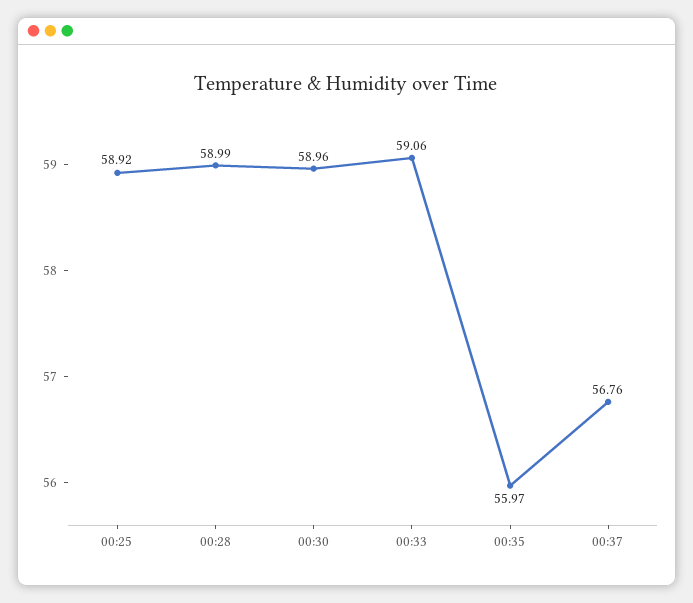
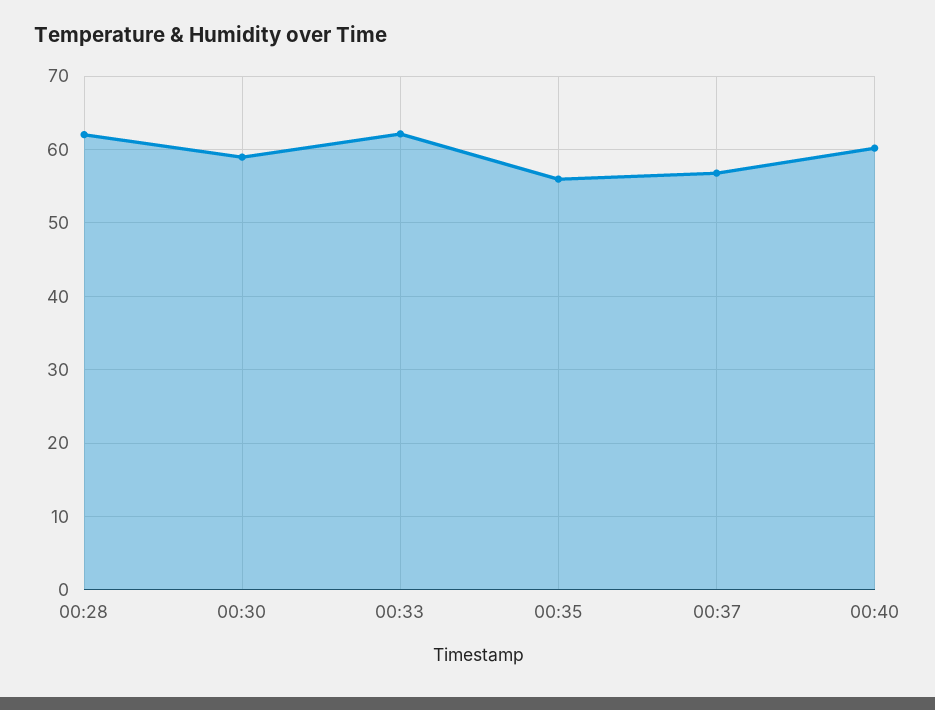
00:25: 58.92 -> none
00:28: 58.99 -> 62
00:33: 59.06 -> 62
00:40: none -> 60

